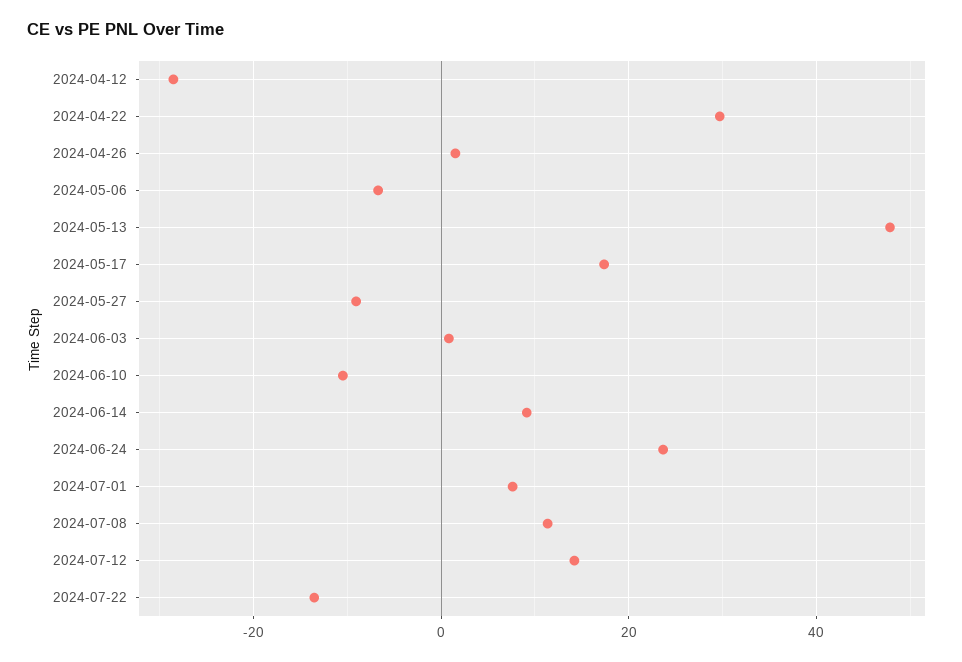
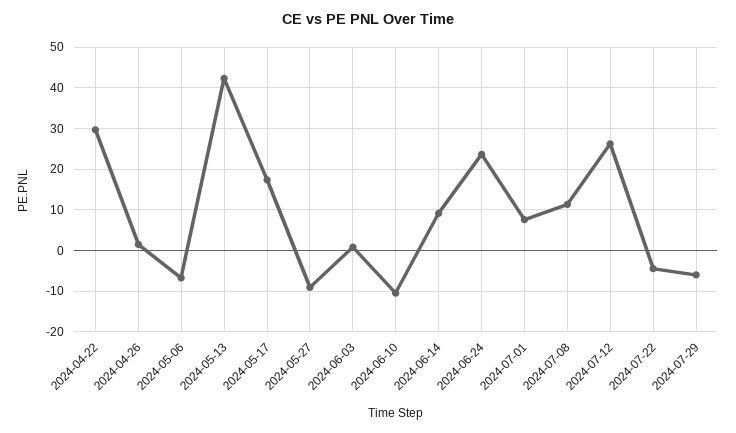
2024-04-12: -28 -> none
2024-05-13: 48 -> 42
2024-07-12: 14 -> 26
2024-07-22: -14 -> -4
2024-07-29: none -> -6

